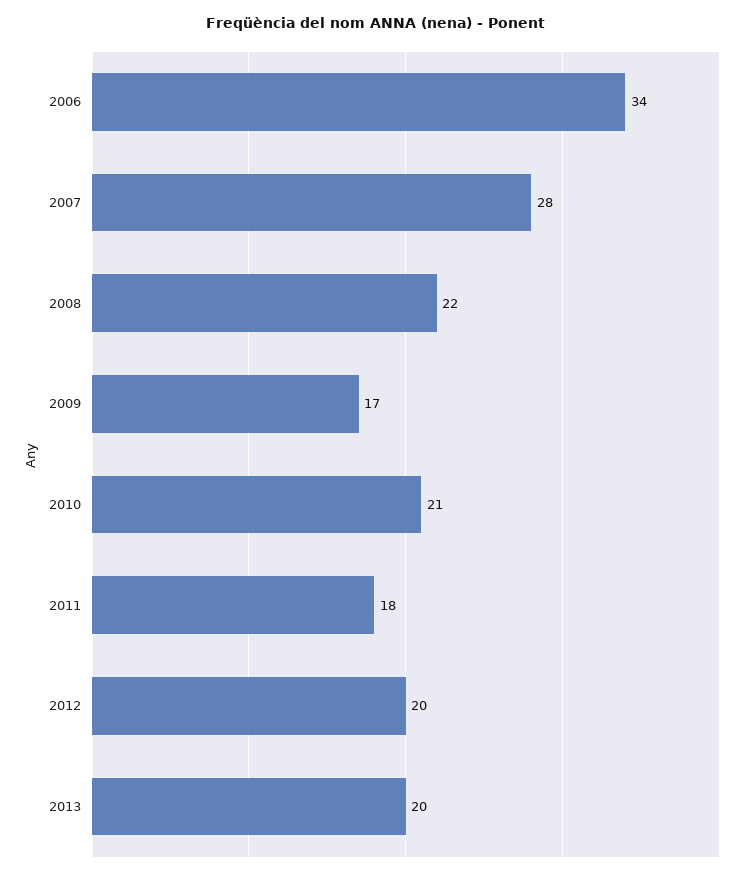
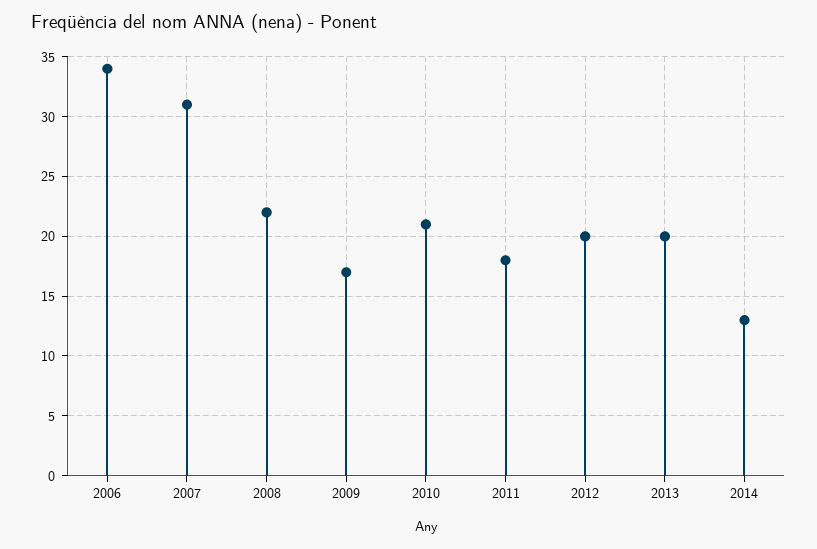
2007: 28 -> 31
2014: none -> 13

